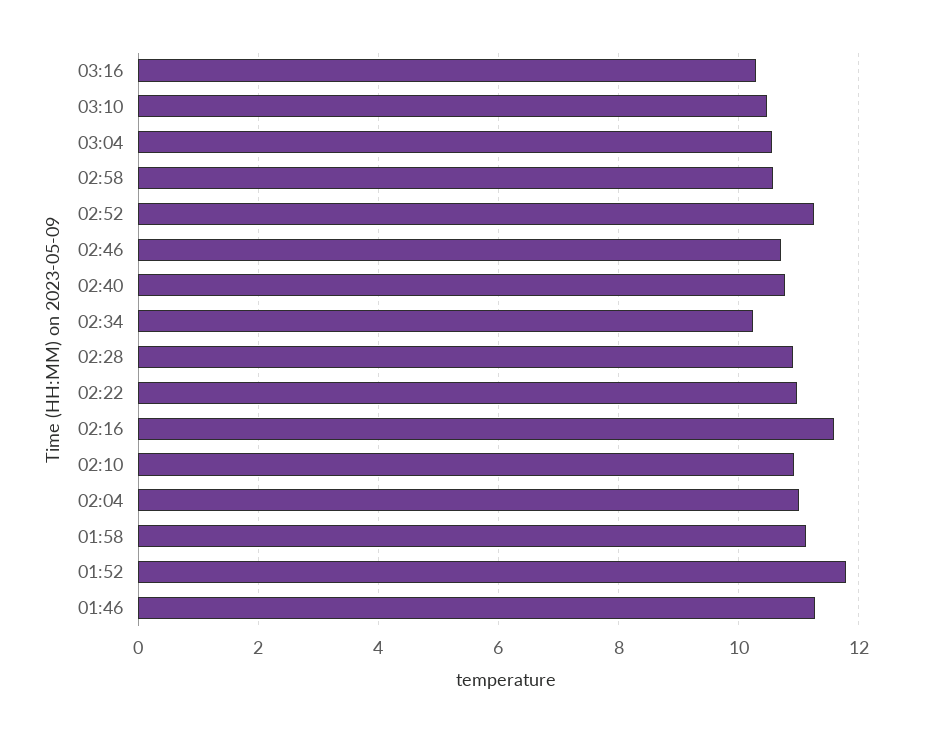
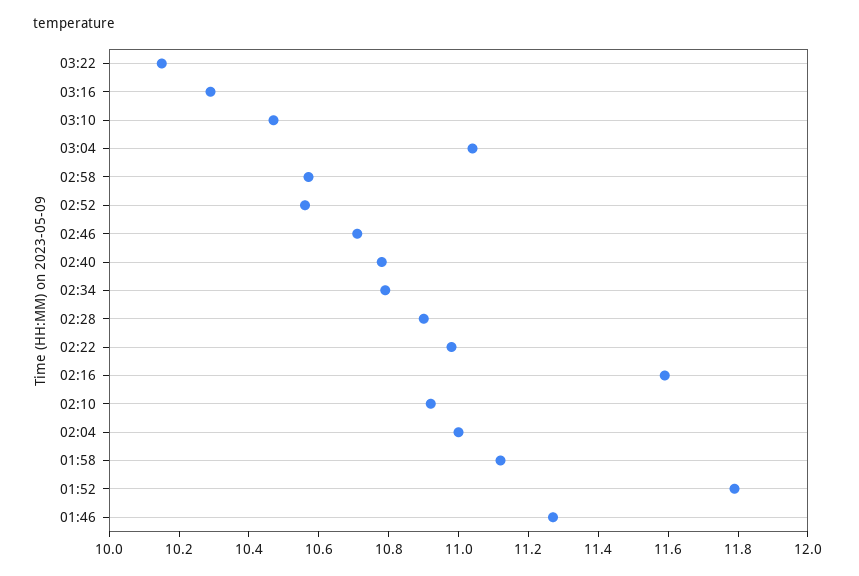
03:04: 10.6 -> 11.05
02:52: 11.2 -> 10.55
02:34: 10.2 -> 10.8
03:22: none -> 10.15

